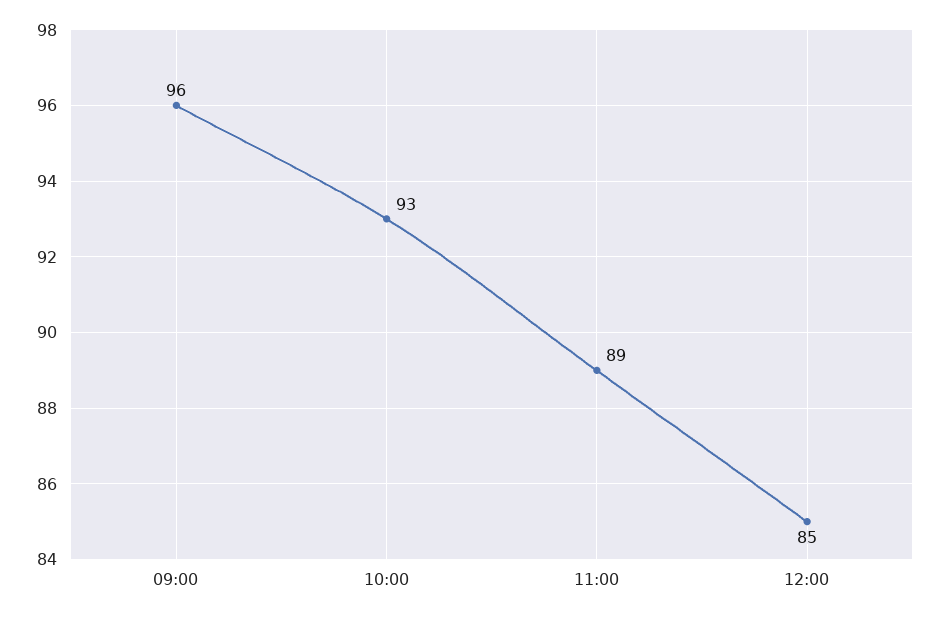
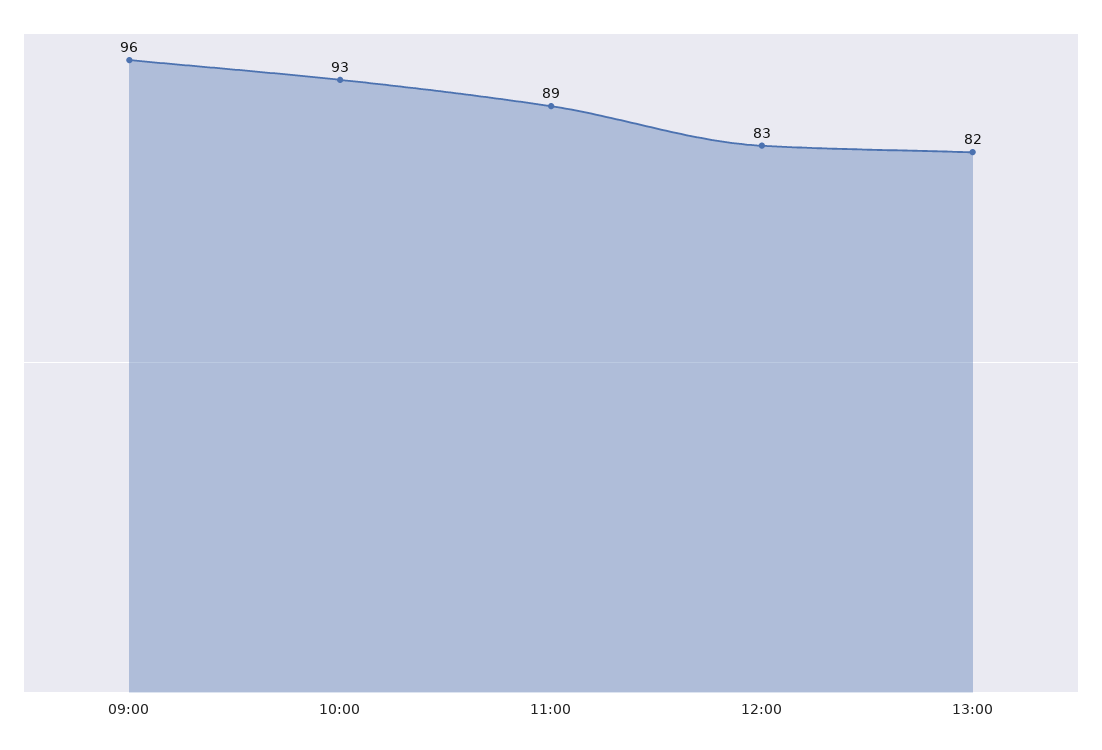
12:00: 85 -> 83
13:00: none -> 82

